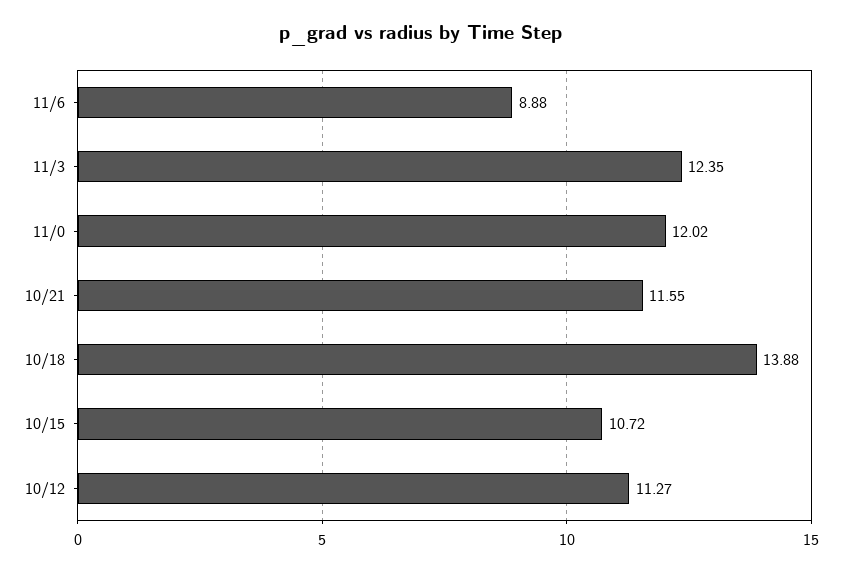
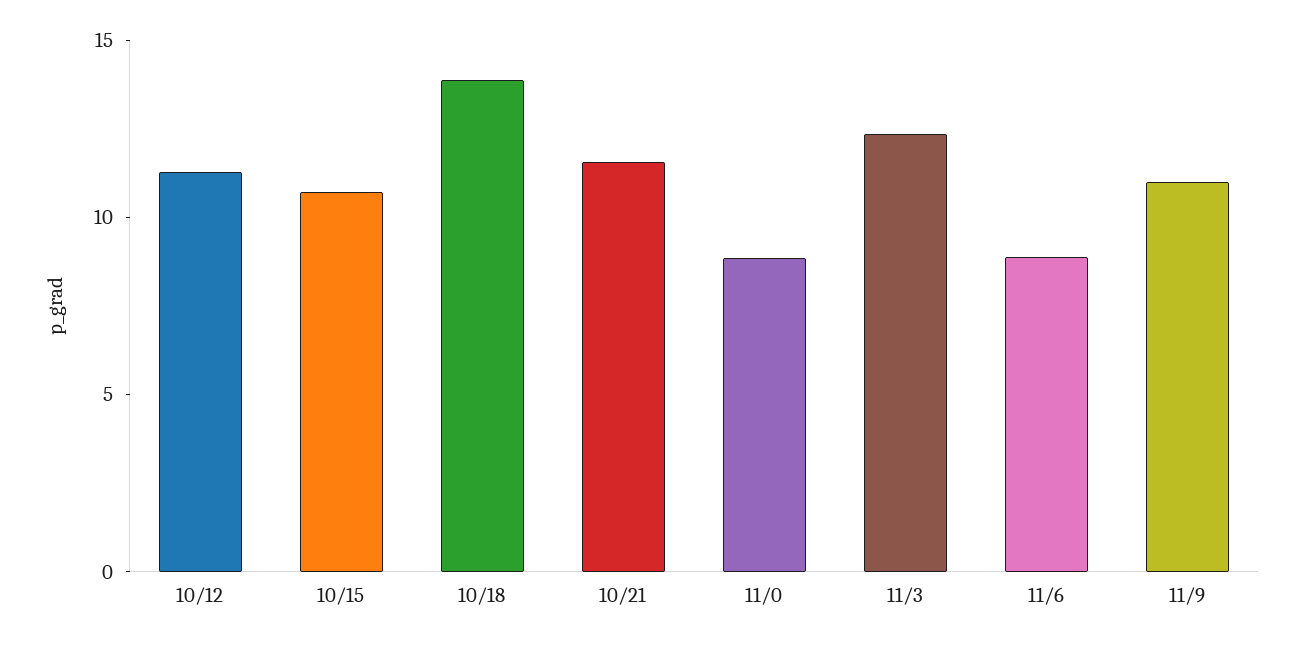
11/0: 12.02 -> 9
11/9: none -> 11

